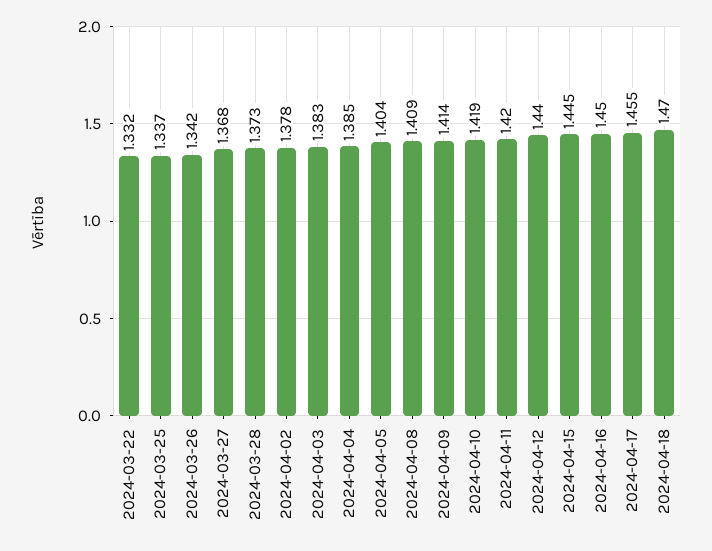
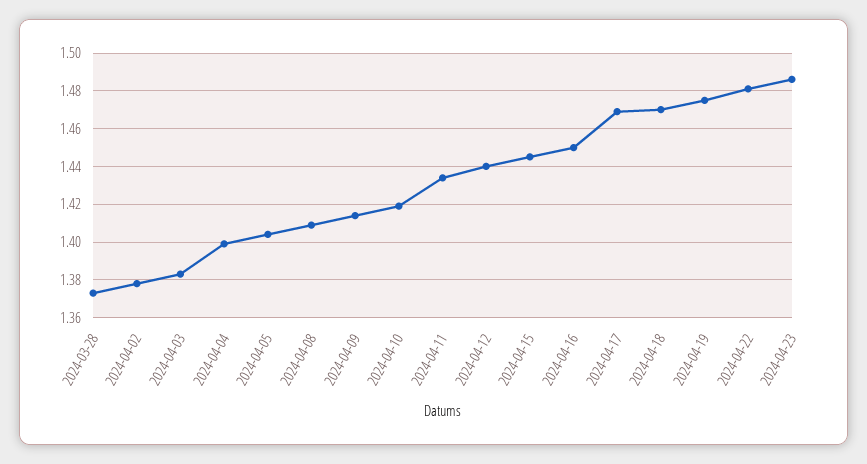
2024-03-22: 1.332 -> none
2024-03-25: 1.337 -> none
2024-03-26: 1.342 -> none
2024-03-27: 1.368 -> none
2024-04-04: 1.385 -> 1.4
2024-04-11: 1.42 -> 1.435
2024-04-17: 1.455 -> 1.47
2024-04-19: none -> 1.475
2024-04-22: none -> 1.48
2024-04-23: none -> 1.485

